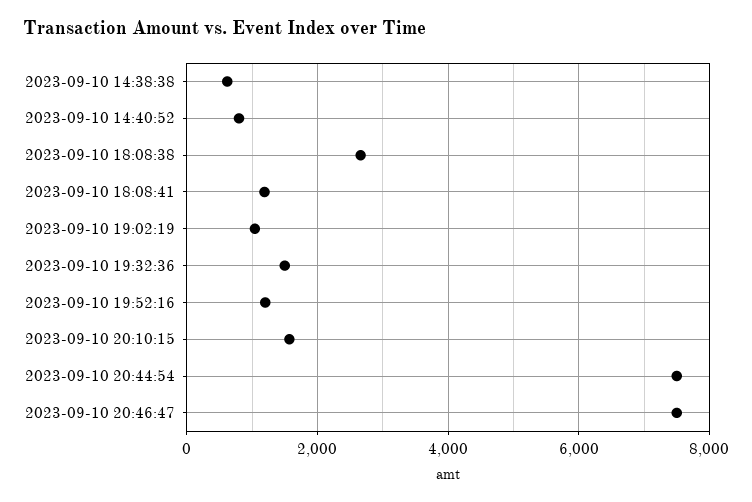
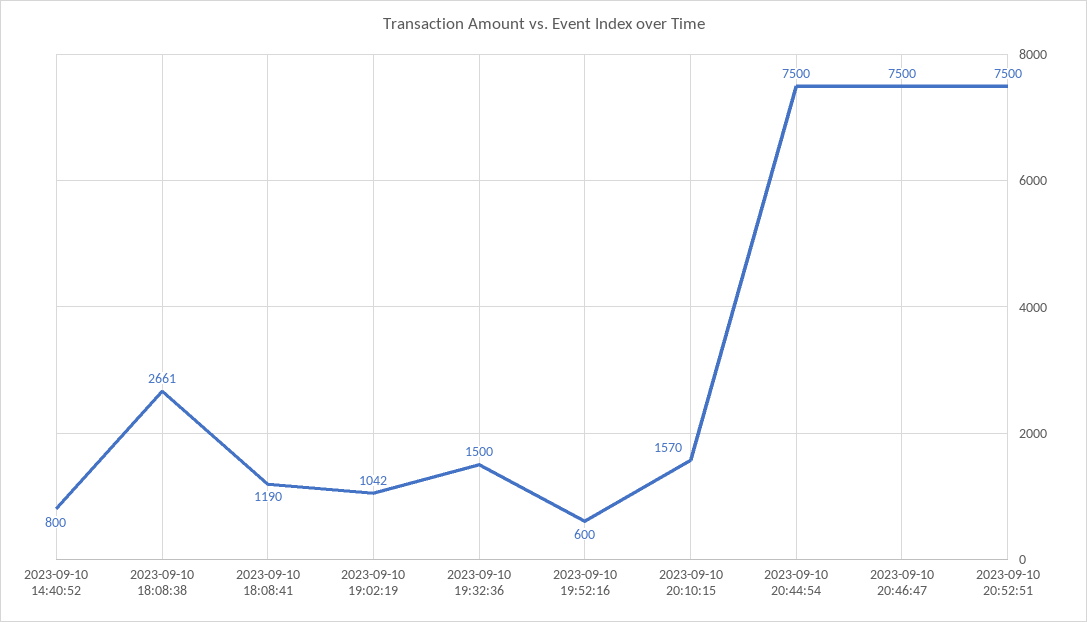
2023-09-10 14:38:38: 600 -> none
2023-09-10 19:52:16: 1200 -> 600
2023-09-10 20:52:51: none -> 7500

